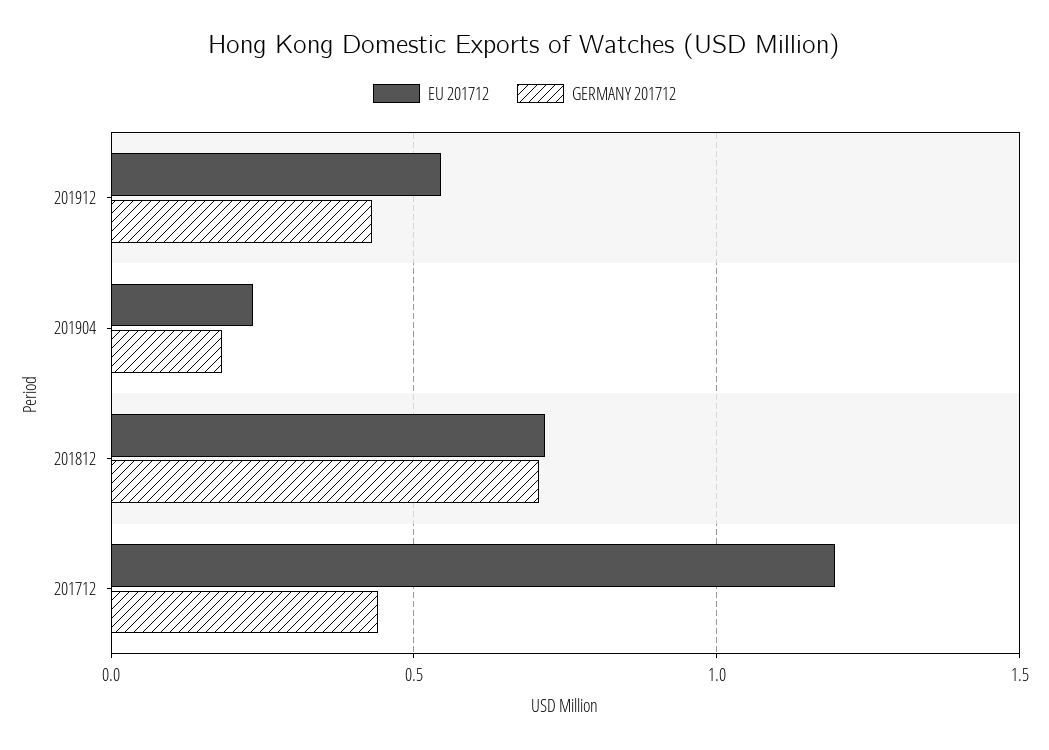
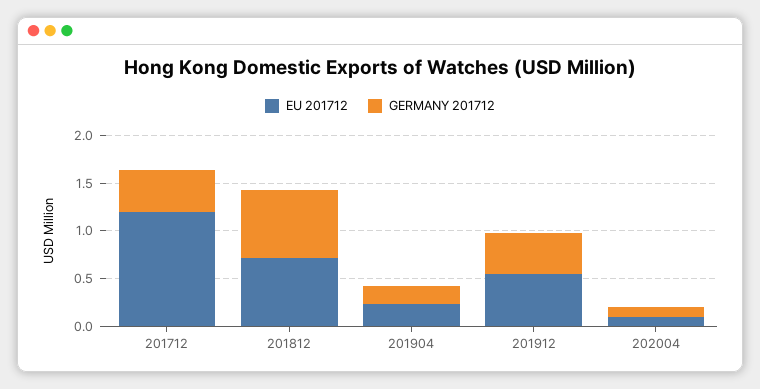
EU 201712, 202004: none -> 0.1
GERMANY 201712, 202004: none -> 0.1

